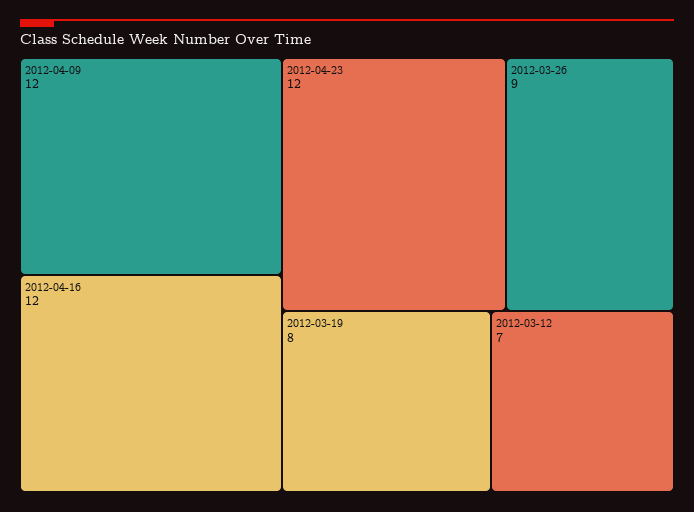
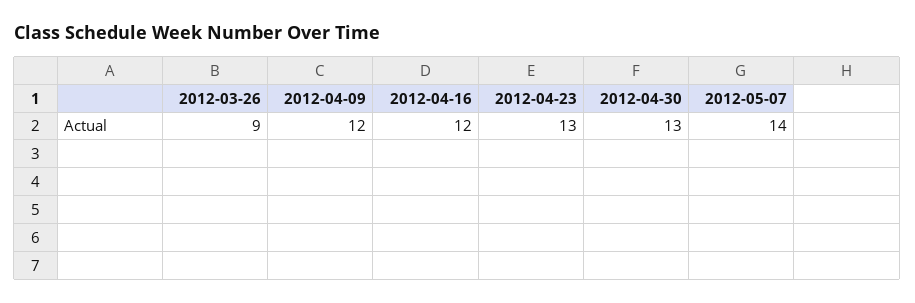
2012-04-23: 12 -> 13
2012-03-19: 8 -> none
2012-03-12: 7 -> none
2012-04-30: none -> 13
2012-05-07: none -> 14

